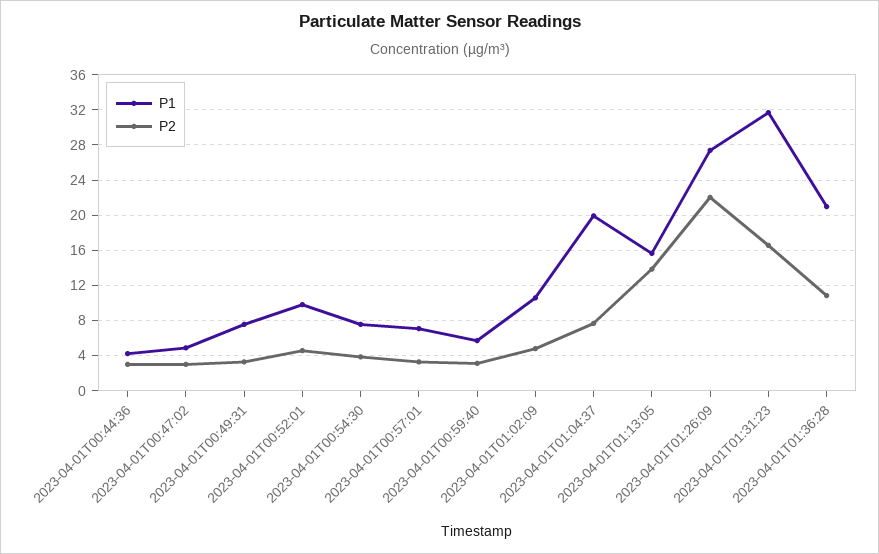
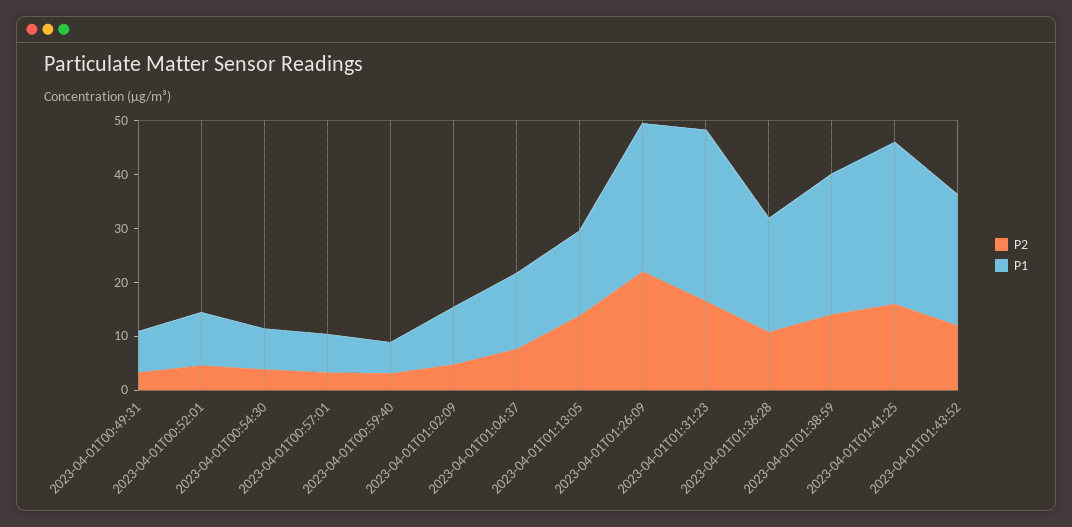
P1, 2023-04-01T00:44:36: 4 -> none
P2, 2023-04-01T00:44:36: 3 -> none
P1, 2023-04-01T00:47:02: 5 -> none
P2, 2023-04-01T00:47:02: 3 -> none
P1, 2023-04-01T01:04:37: 20 -> 14
P2, 2023-04-01T01:38:59: none -> 14
P1, 2023-04-01T01:38:59: none -> 26
P2, 2023-04-01T01:41:25: none -> 16
P1, 2023-04-01T01:41:25: none -> 30
P2, 2023-04-01T01:43:52: none -> 12
P1, 2023-04-01T01:43:52: none -> 24

